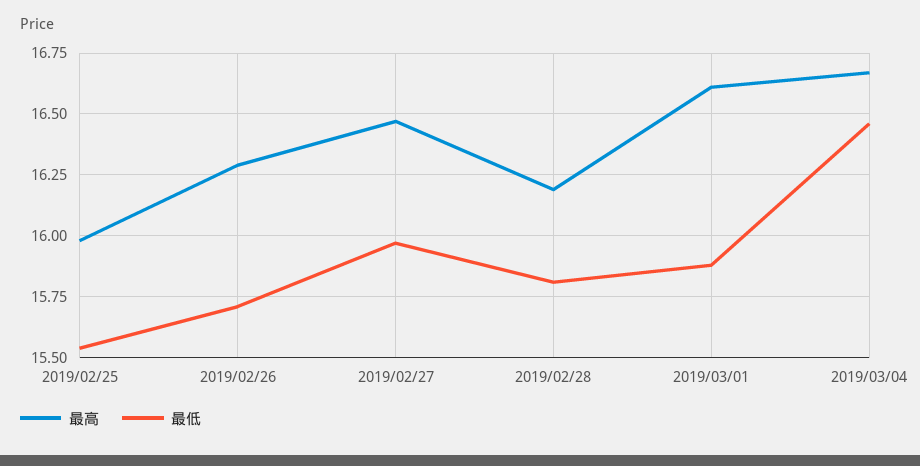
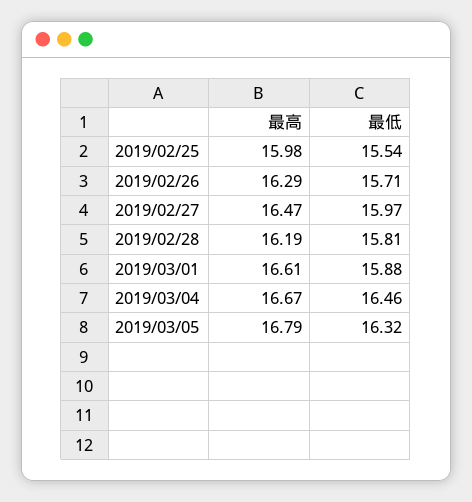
最高, 2019/03/05: none -> 16.79
最低, 2019/03/05: none -> 16.32

